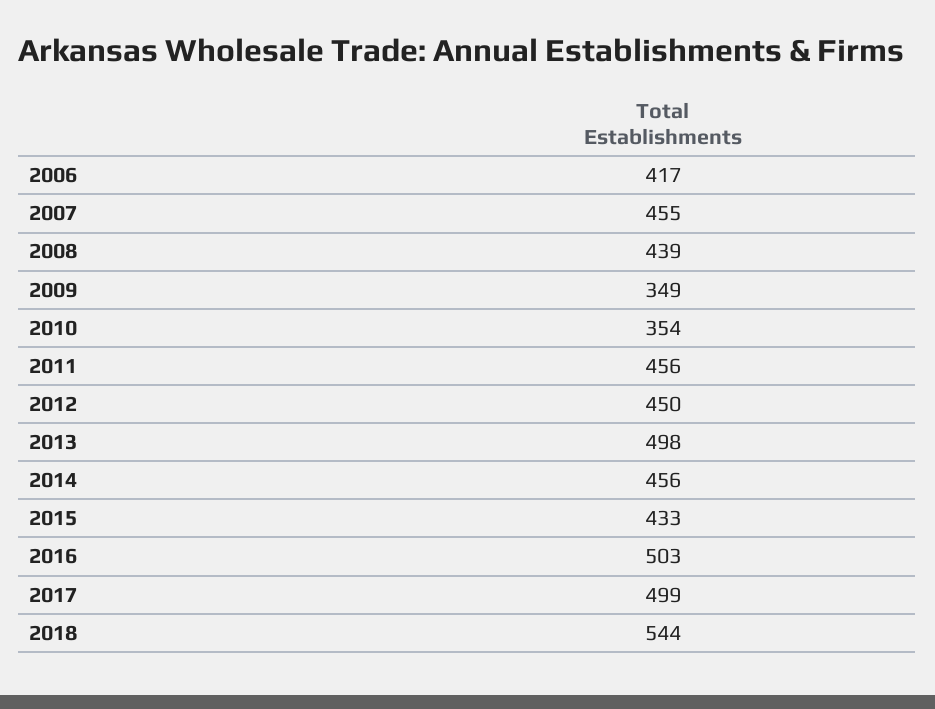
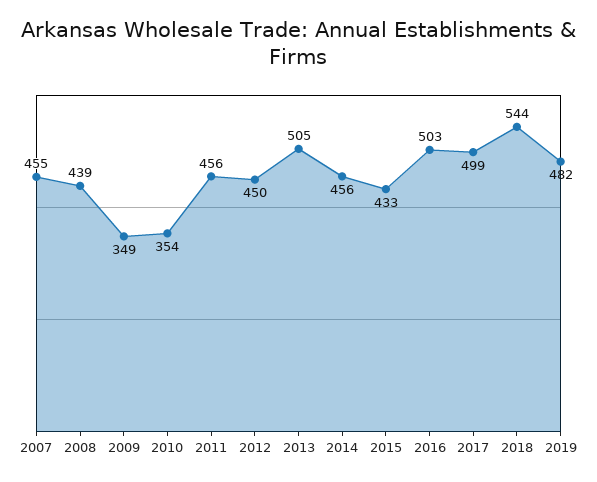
2006: 417 -> none
2013: 498 -> 505
2019: none -> 482

